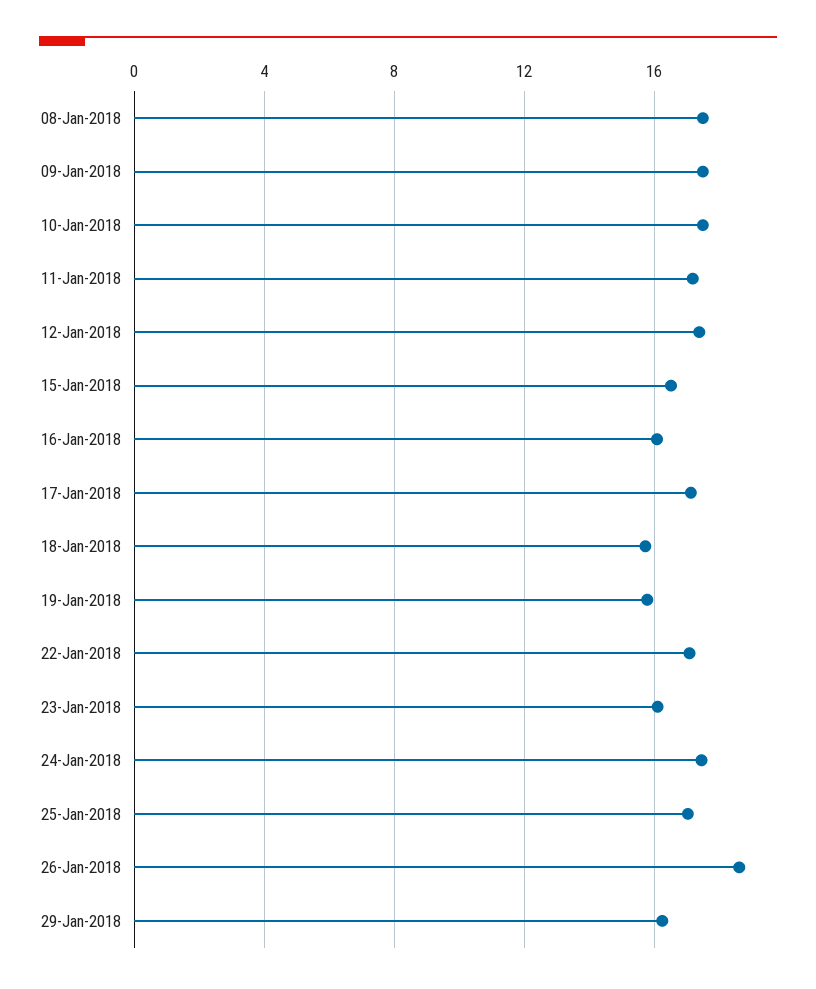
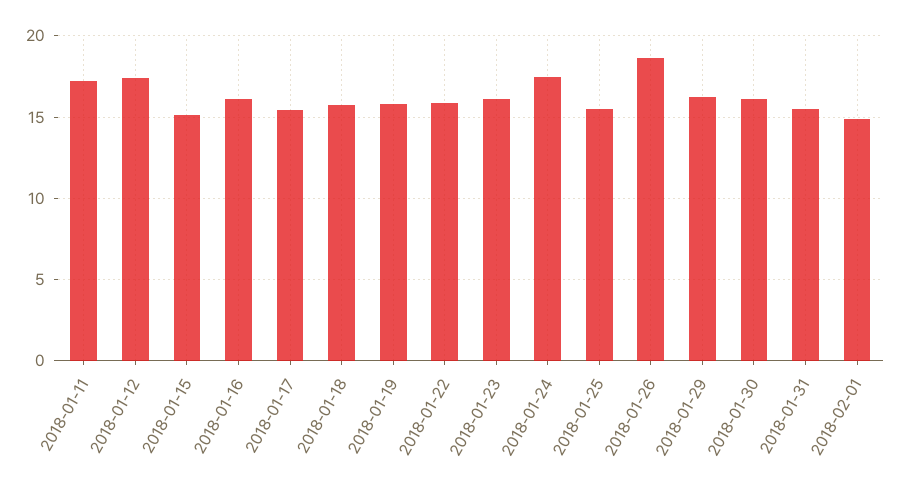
08-Jan-2018: 17.5 -> none
09-Jan-2018: 17.5 -> none
10-Jan-2018: 17.5 -> none
15-Jan-2018: 16.5 -> 15
17-Jan-2018: 17 -> 15.5
22-Jan-2018: 17 -> 16
25-Jan-2018: 17 -> 15.5
2018-01-30: none -> 16
2018-01-31: none -> 15.5
2018-02-01: none -> 15

